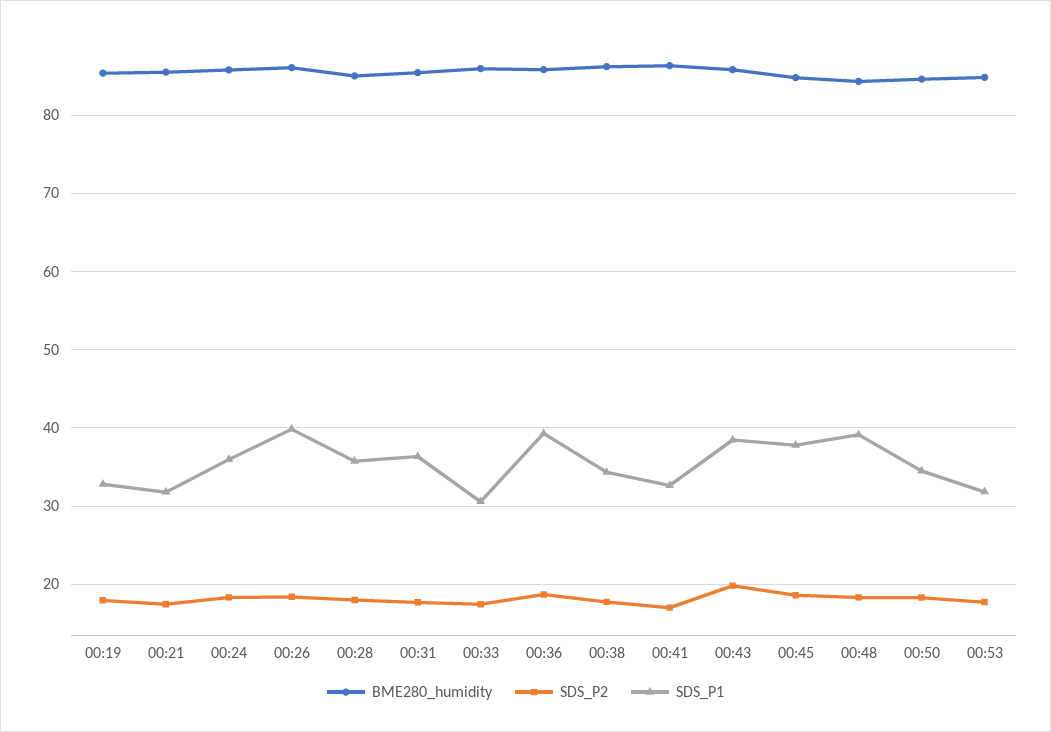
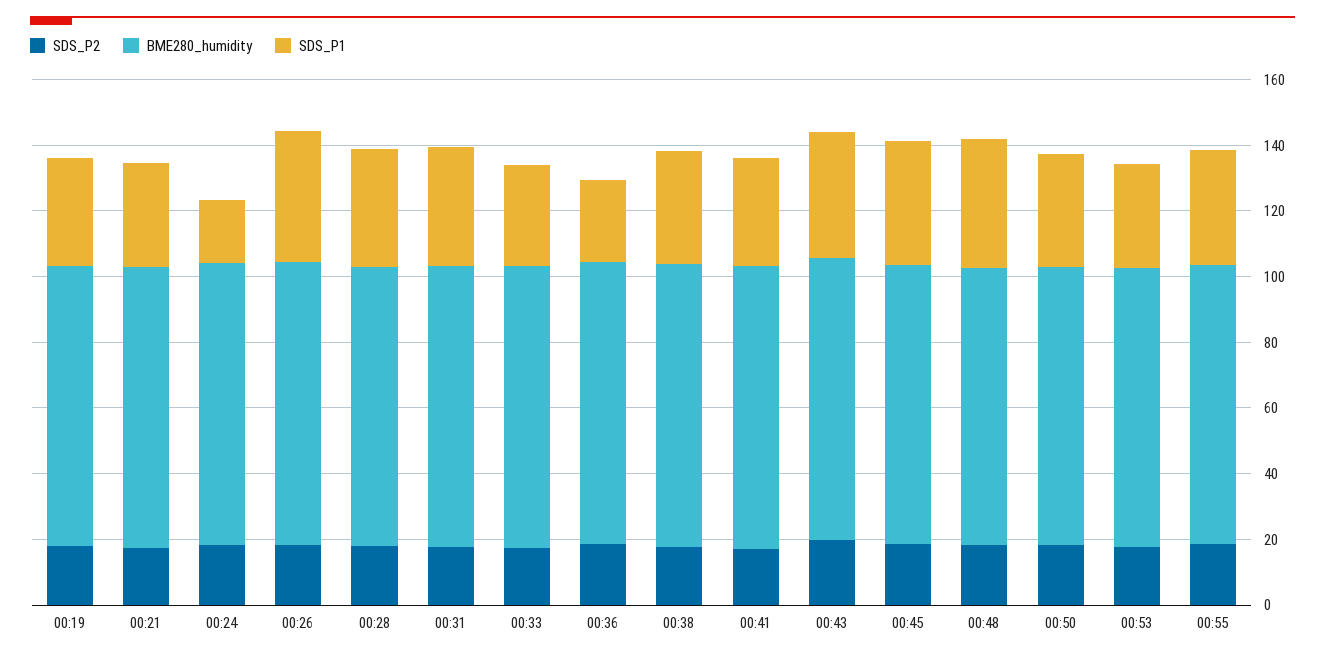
SDS_P1, 00:24: 36 -> 20
SDS_P1, 00:36: 39 -> 25
SDS_P2, 00:55: none -> 20
BME280_humidity, 00:55: none -> 85
SDS_P1, 00:55: none -> 35

